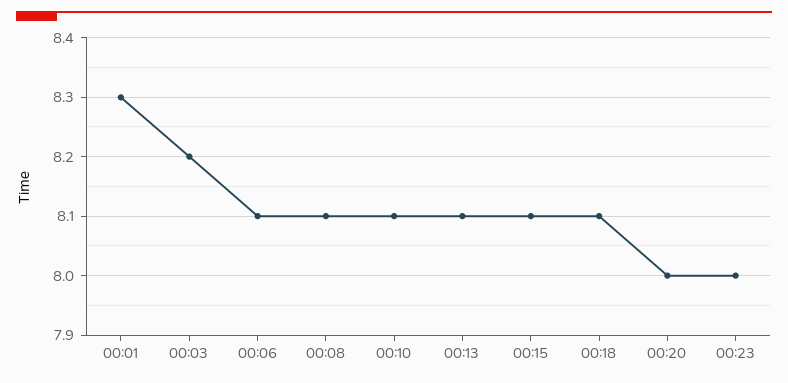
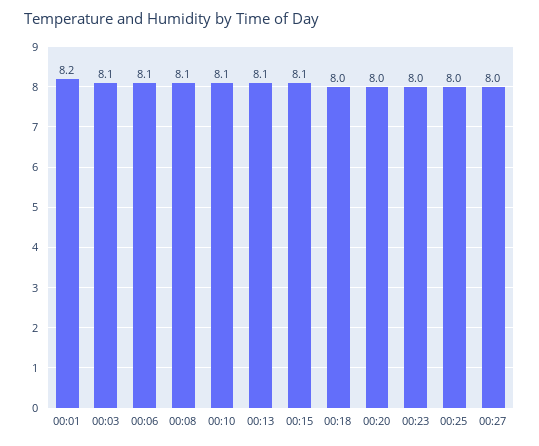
00:01: 8.3 -> 8.2
00:03: 8.2 -> 8.1
00:18: 8.1 -> 8
00:25: none -> 8
00:27: none -> 8

